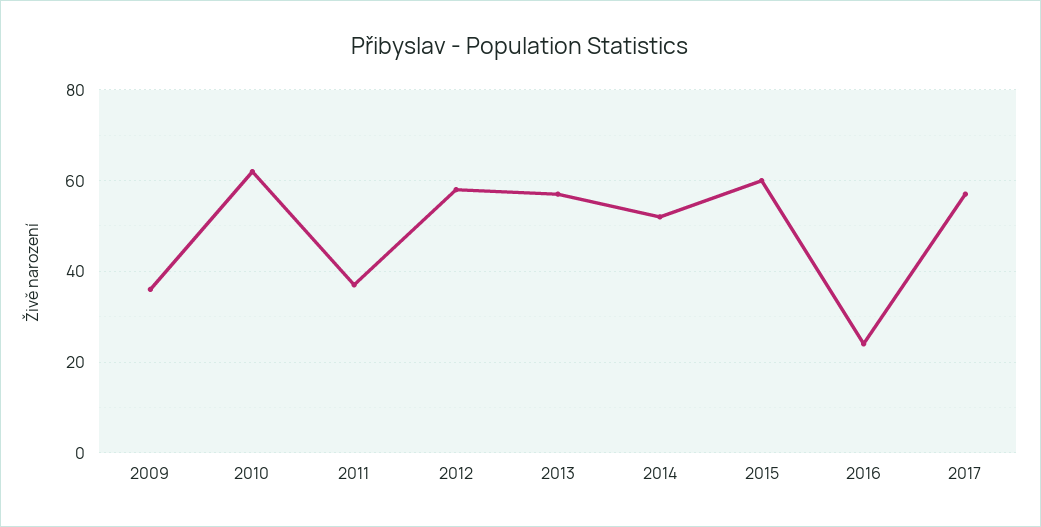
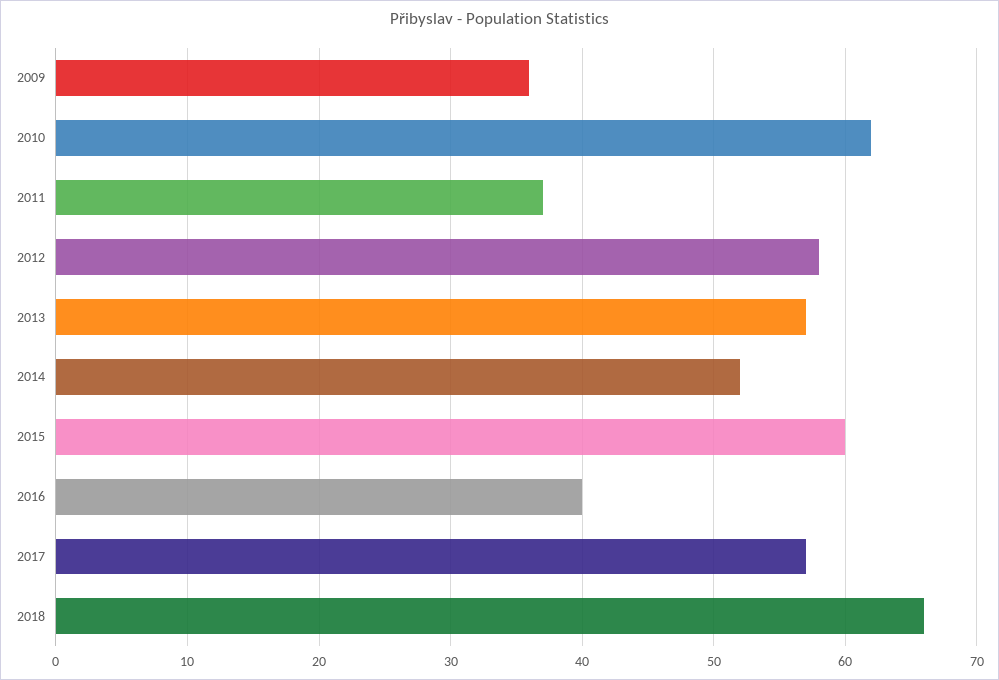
2016: 25 -> 40
2018: none -> 66

